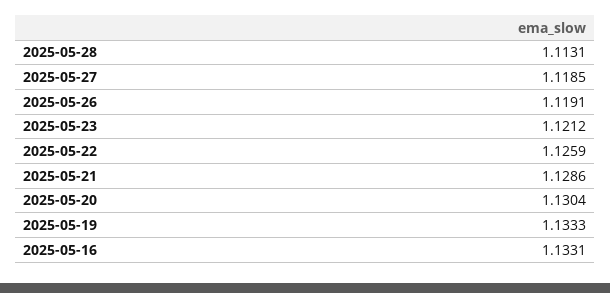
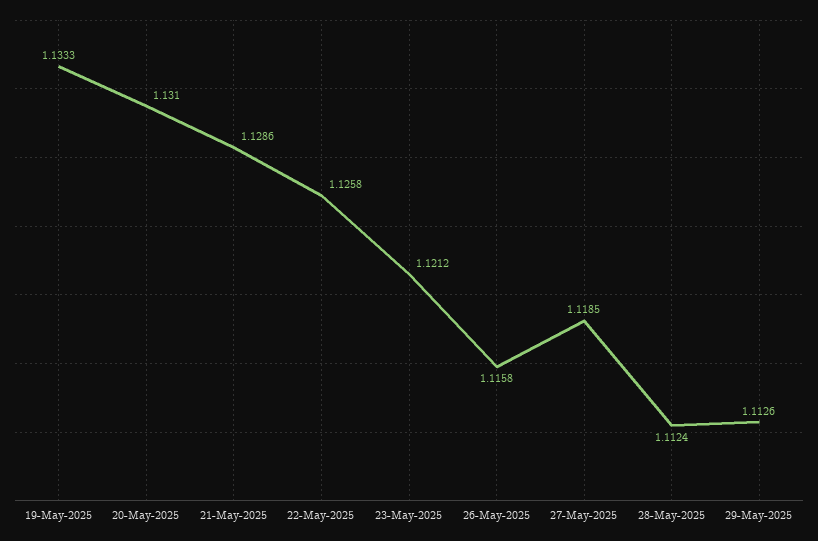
2025-05-28: 1.1131 -> 1.1124
2025-05-26: 1.1191 -> 1.1158
2025-05-22: 1.1259 -> 1.1258
2025-05-20: 1.1304 -> 1.131
2025-05-16: 1.1331 -> none
29-May-2025: none -> 1.1126

